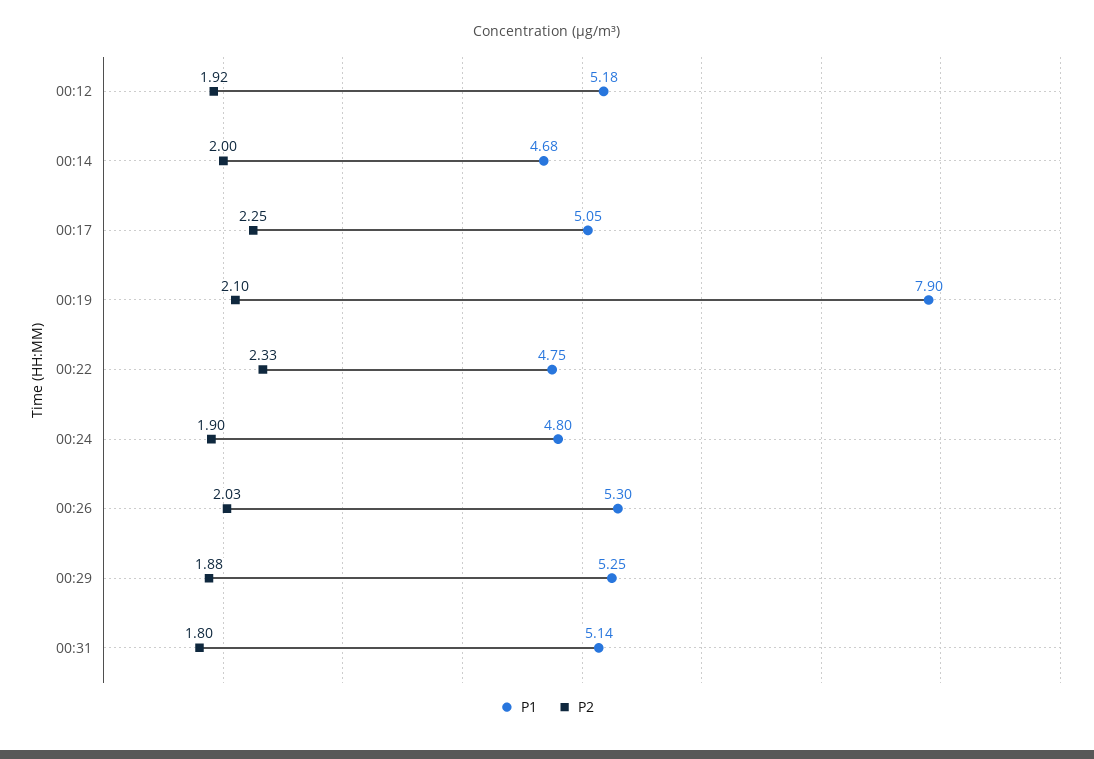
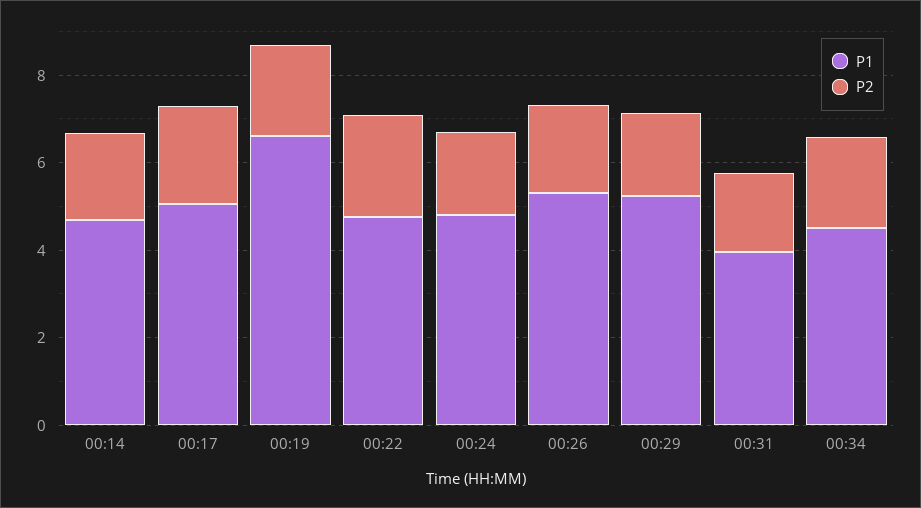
P1, 00:12: 5.18 -> none
P2, 00:12: 1.92 -> none
P1, 00:19: 7.9 -> 6.5
P1, 00:31: 5.14 -> 4
P1, 00:34: none -> 4.5
P2, 00:34: none -> 2

